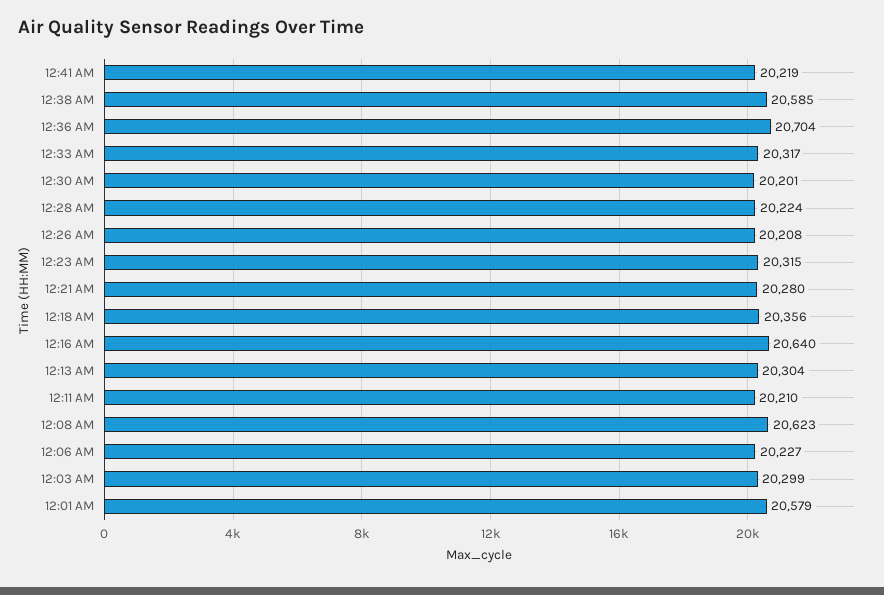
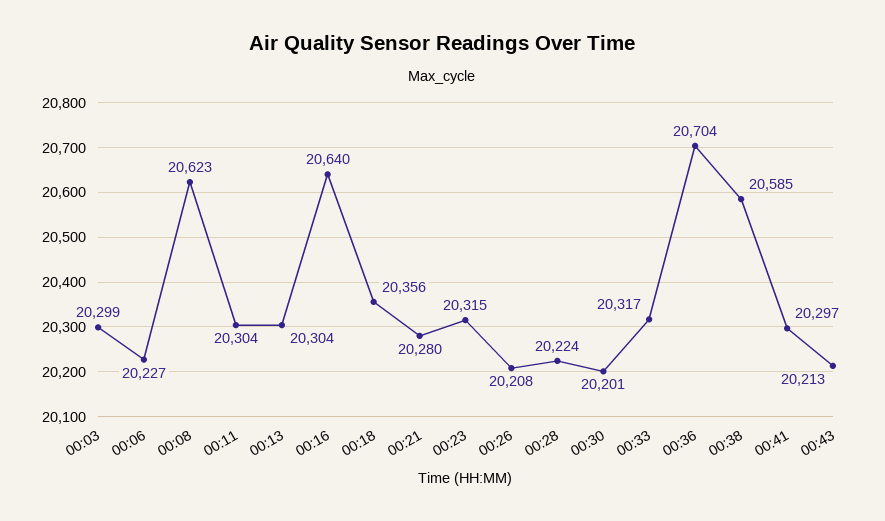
12:41 AM: 20219 -> 20297
12:11 AM: 20210 -> 20304
12:01 AM: 20579 -> none
00:43: none -> 20213

